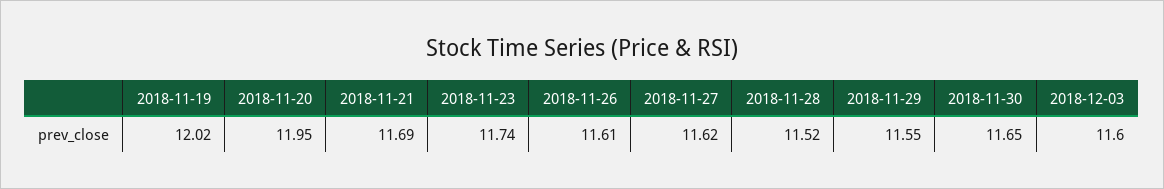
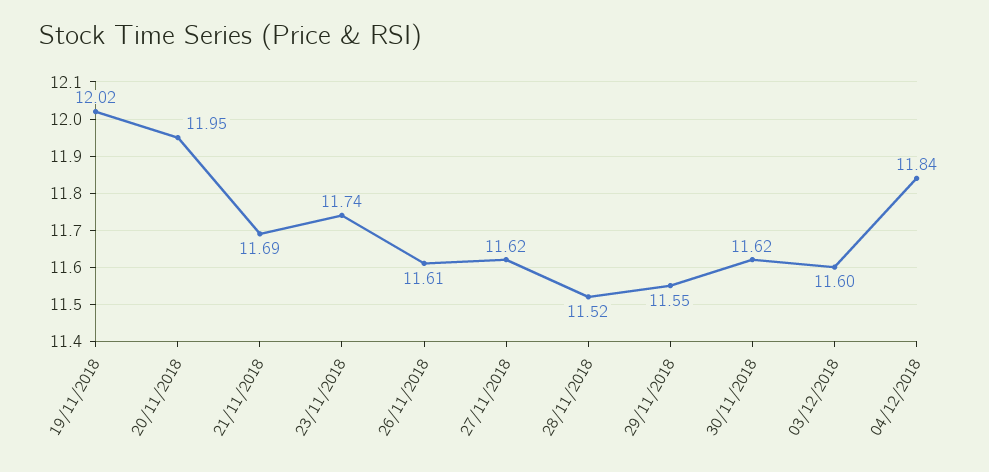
2018-11-30: 11.65 -> 11.62
04/12/2018: none -> 11.84

